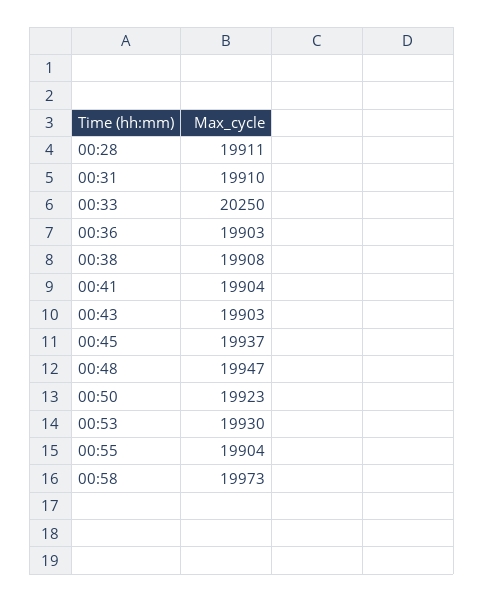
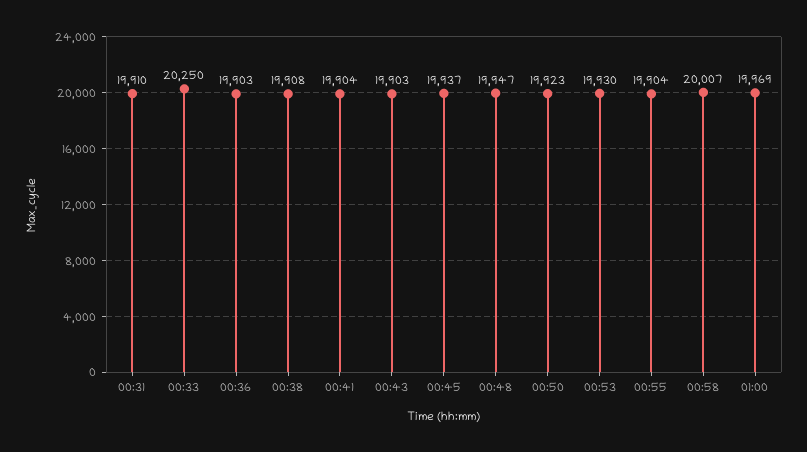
00:28: 19911 -> none
00:58: 19973 -> 20007
01:00: none -> 19969

